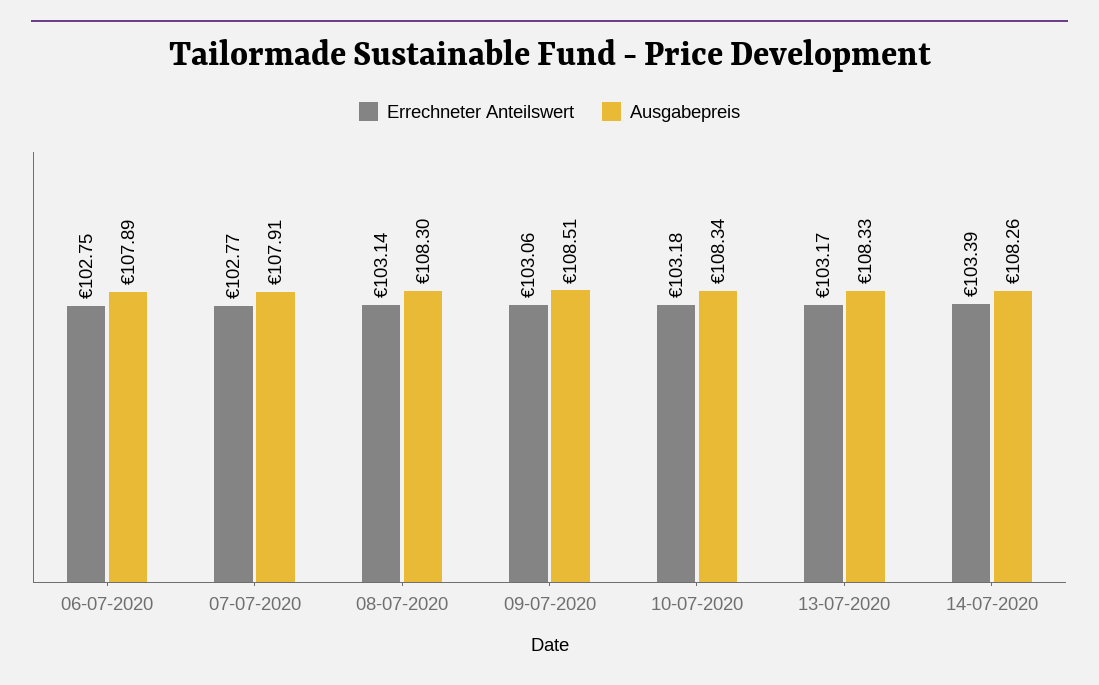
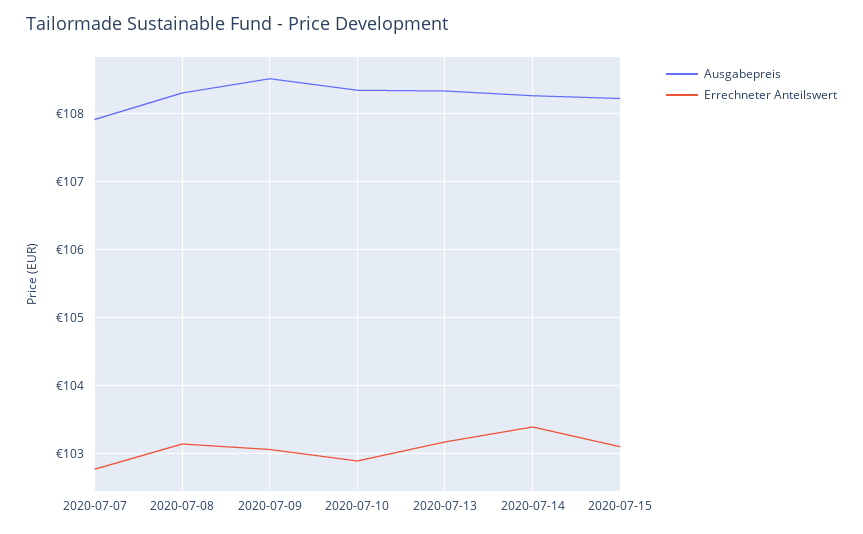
Errechneter Anteilswert, 06-07-2020: 102.75 -> none
Ausgabepreis, 06-07-2020: 107.89 -> none
Errechneter Anteilswert, 10-07-2020: 103.18 -> 102.9
Ausgabepreis, 2020-07-15: none -> 108.2
Errechneter Anteilswert, 2020-07-15: none -> 103.1

